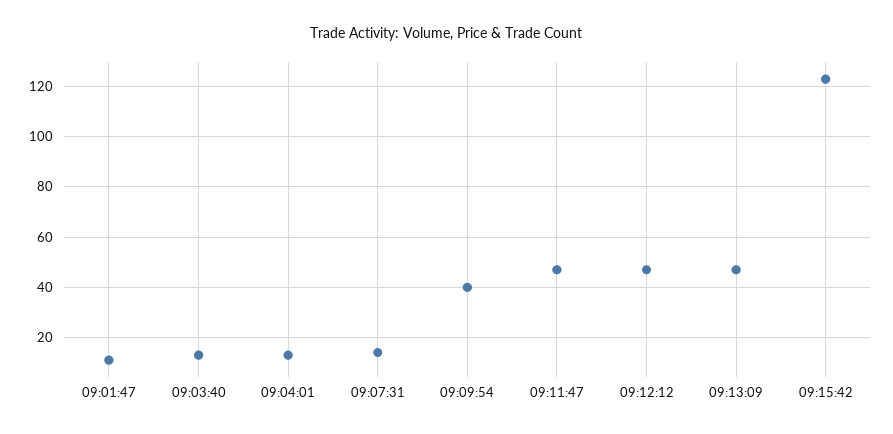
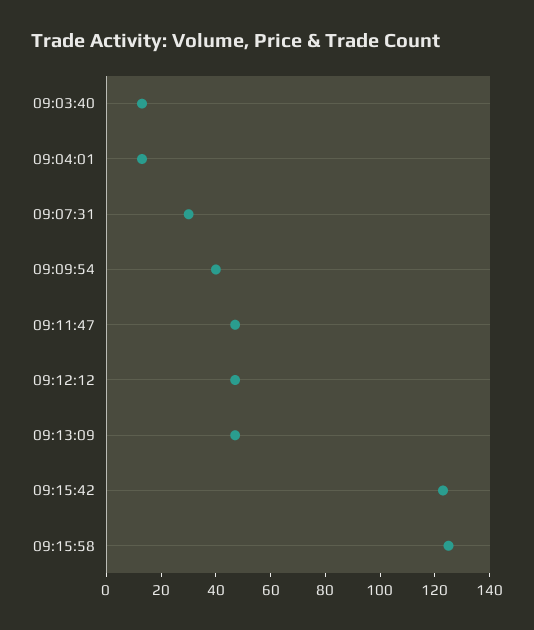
09:01:47: 10 -> none
09:07:31: 15 -> 30
09:15:58: none -> 125

